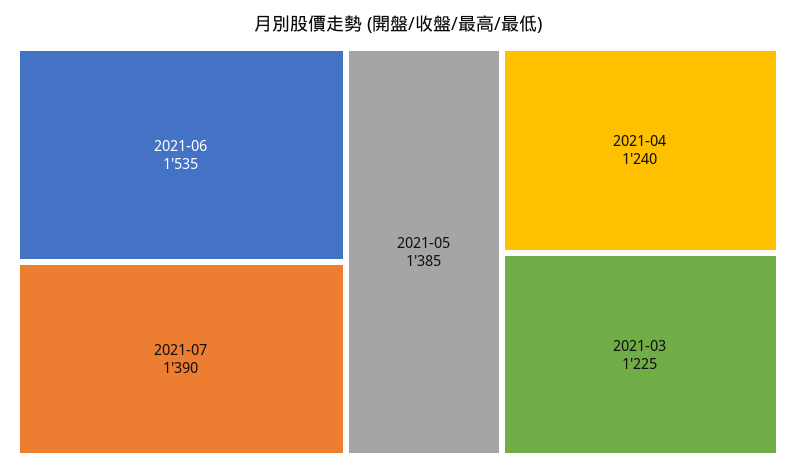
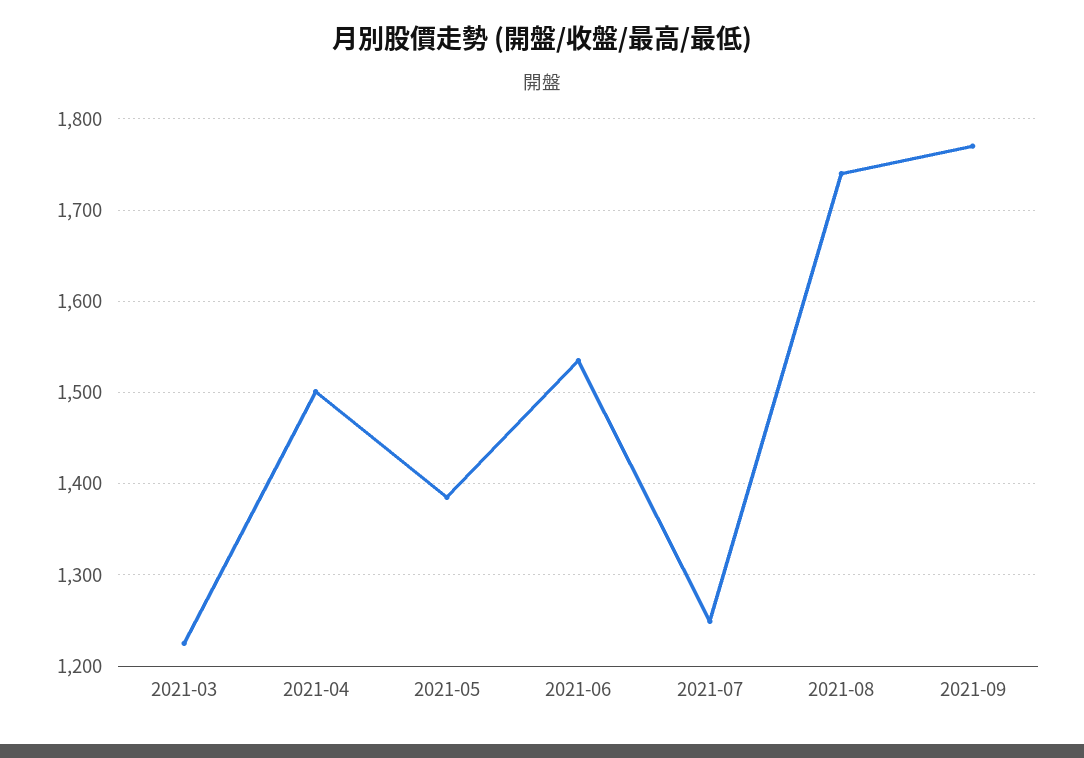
2021-07: 1390 -> 1250
2021-04: 1240 -> 1500
2021-08: none -> 1740
2021-09: none -> 1770

